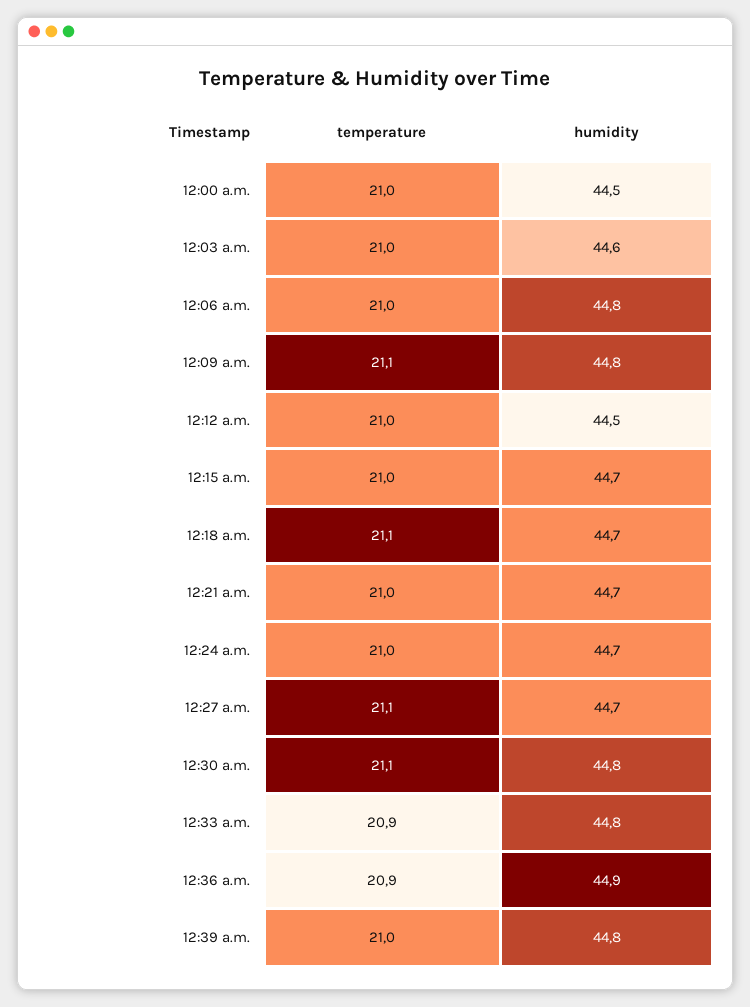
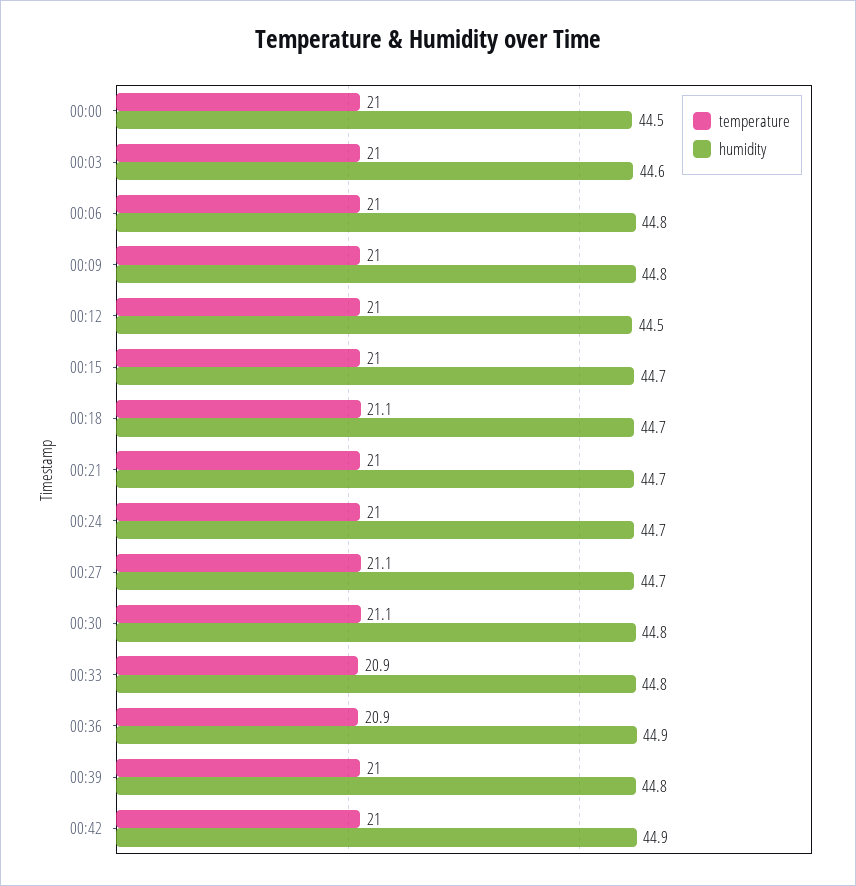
temperature, 12:09 a.m.: 21.1 -> 21
temperature, 00:42: none -> 21
humidity, 00:42: none -> 44.9

